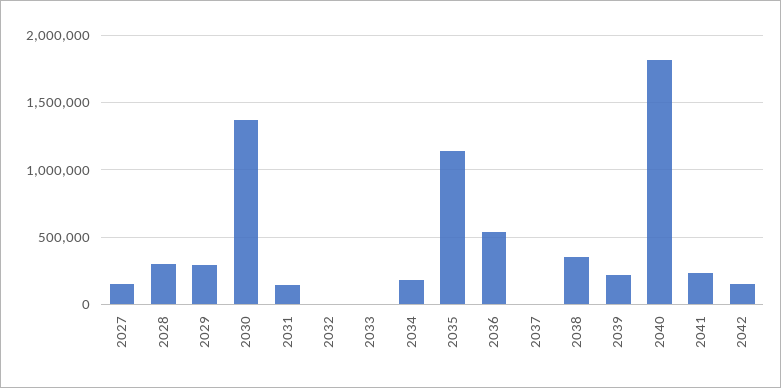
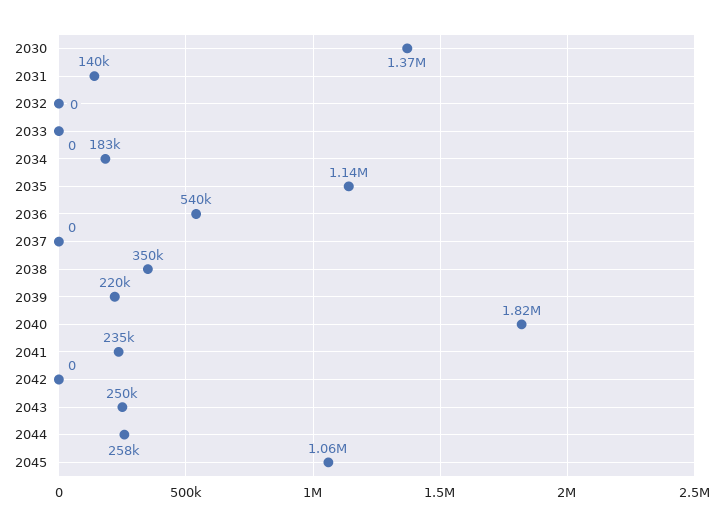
2027: 150000 -> none
2028: 300000 -> none
2029: 300000 -> none
2042: 150000 -> 0
2043: none -> 250000
2044: none -> 258000
2045: none -> 1060000

